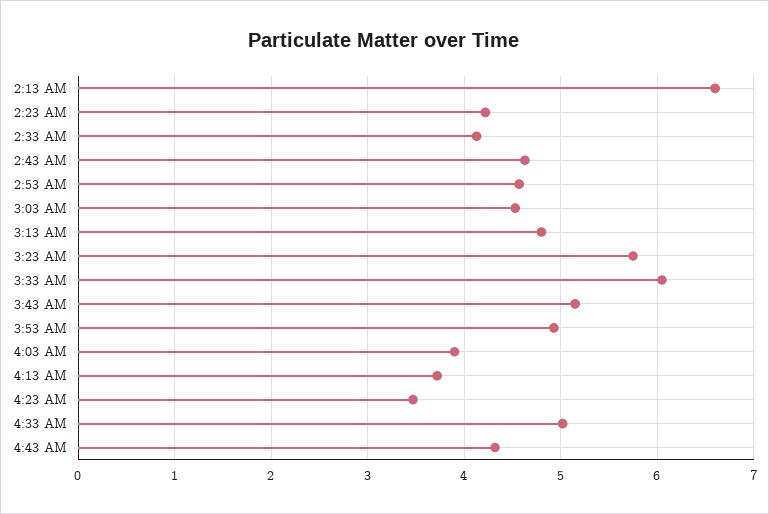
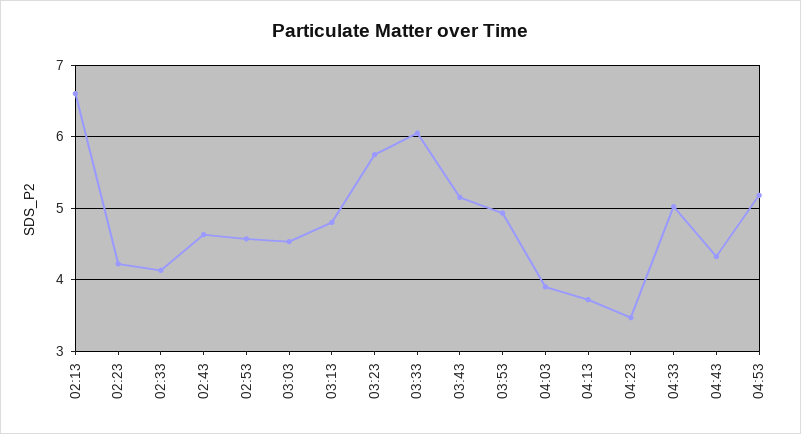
04:53: none -> 5.2

